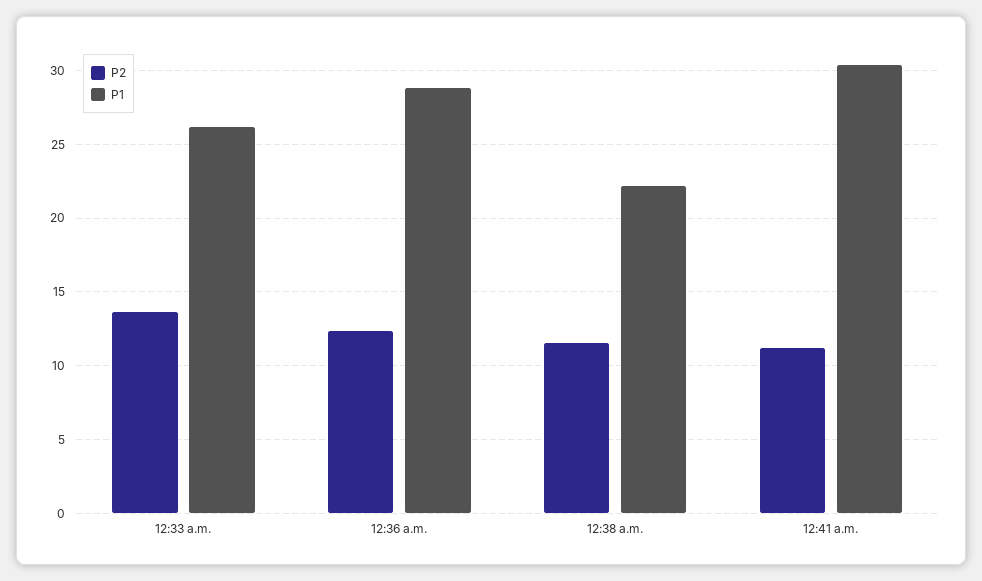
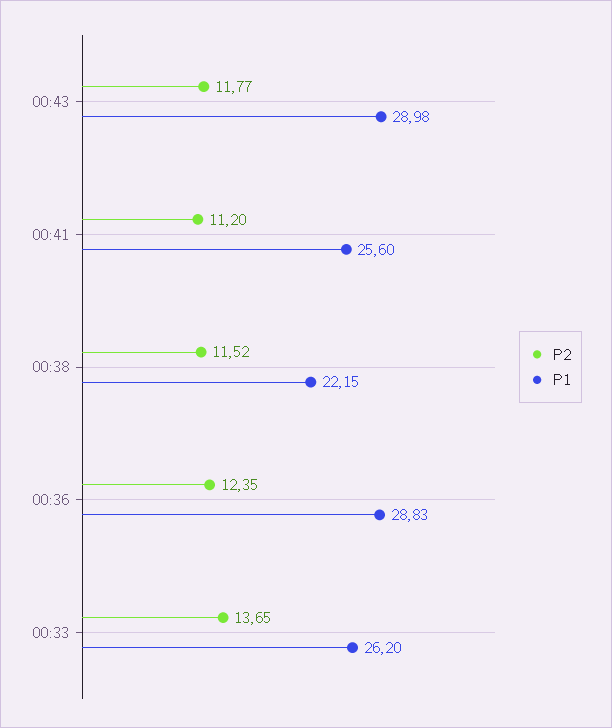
P1, 12:41 a.m.: 30.5 -> 25.6
P2, 00:43: none -> 11.77
P1, 00:43: none -> 28.98

